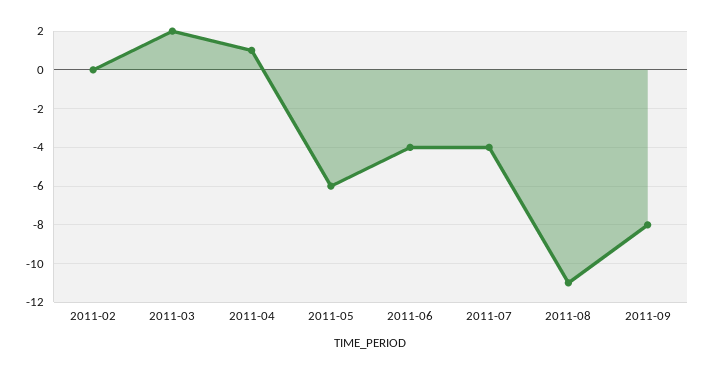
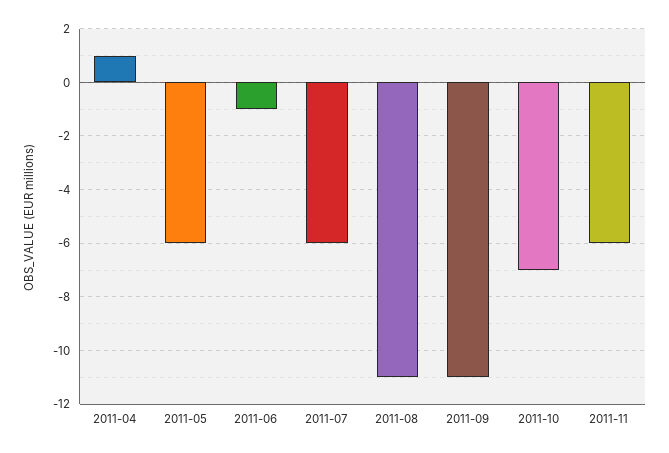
2011-02: 0 -> none
2011-03: 2 -> none
2011-06: -4 -> -1
2011-07: -4 -> -6
2011-09: -8 -> -11
2011-10: none -> -7
2011-11: none -> -6

